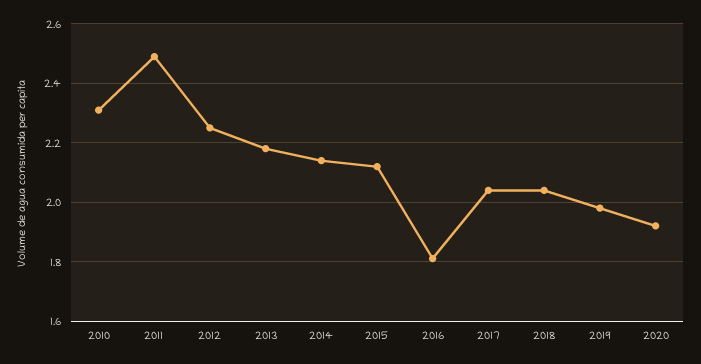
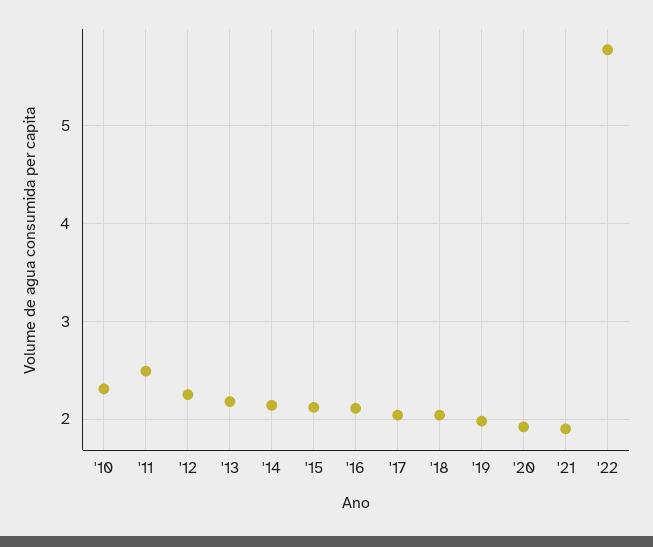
2016: 1.8 -> 2.1
'21: none -> 1.9
'22: none -> 5.8

